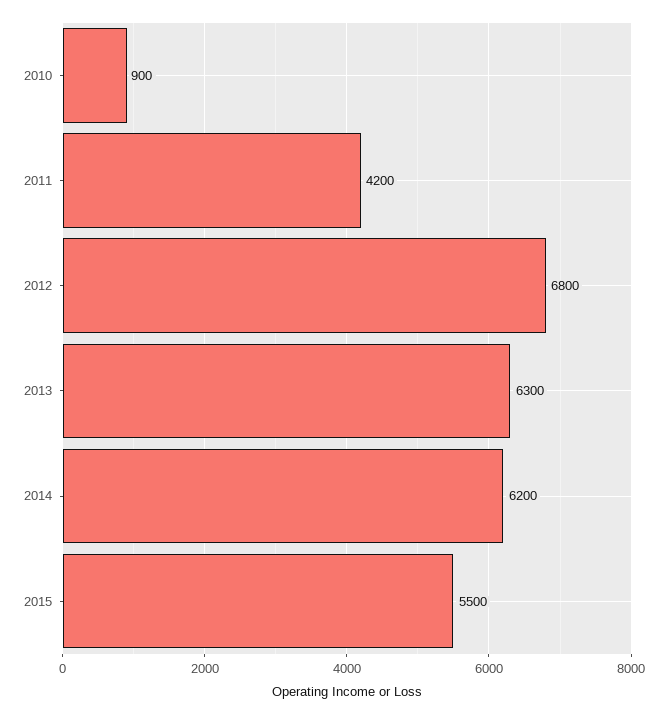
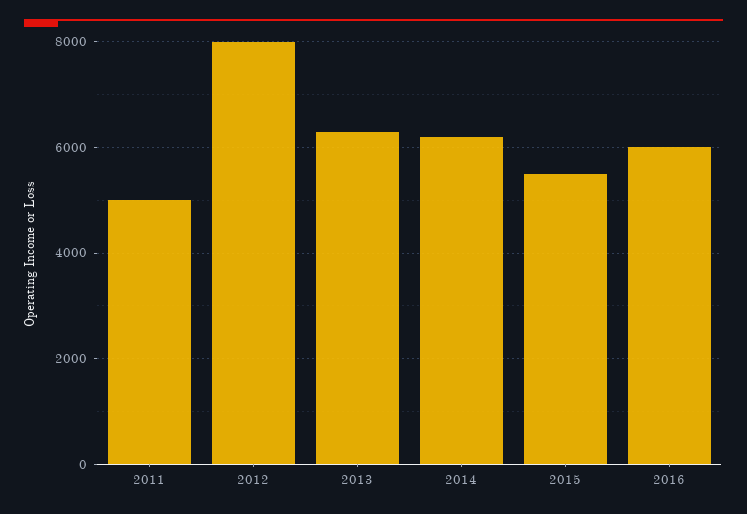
2010: 900 -> none
2011: 4200 -> 5000
2012: 6800 -> 8000
2016: none -> 6000

